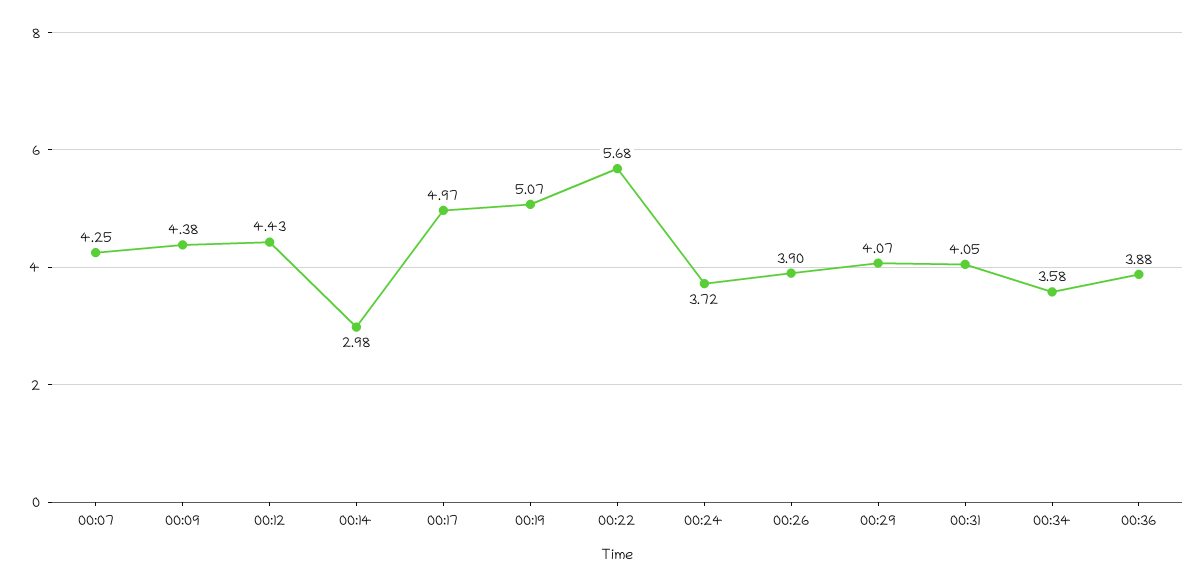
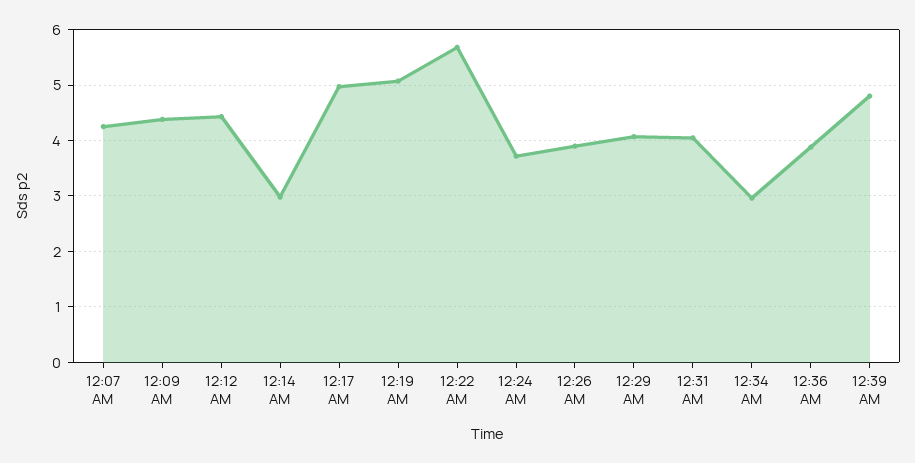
00:34: 3.58 -> 3
12:39 AM: none -> 4.8

